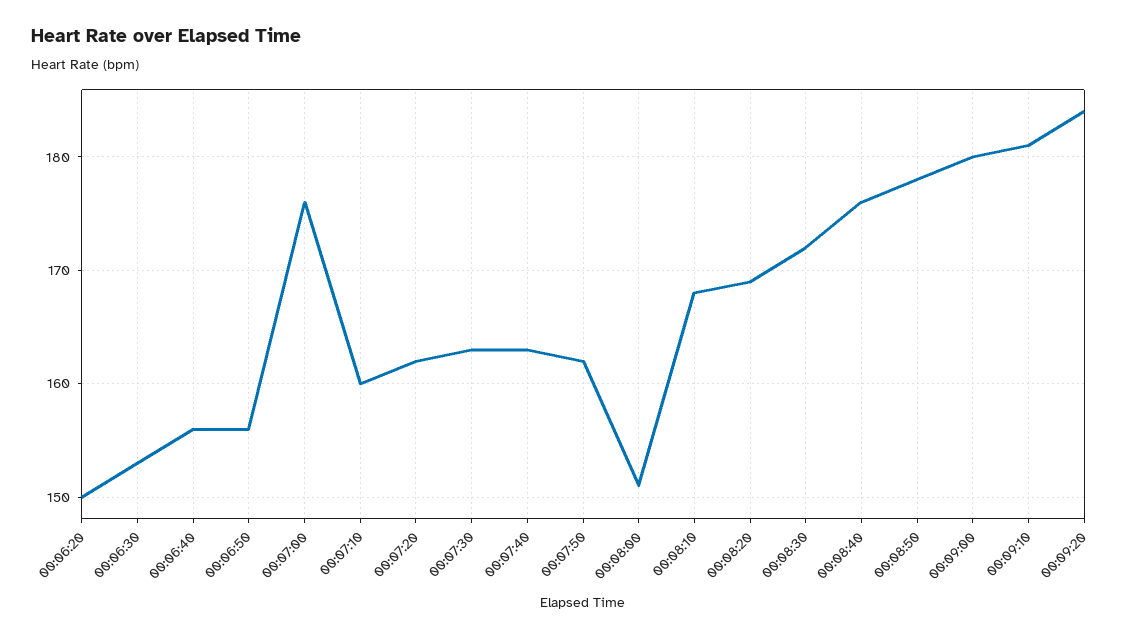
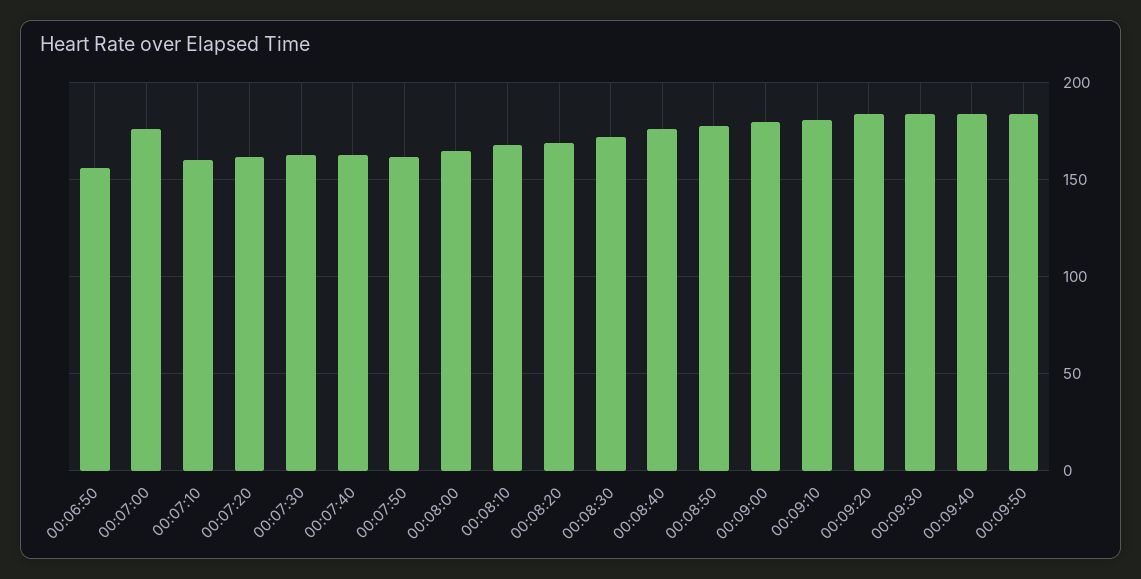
00:06:20: 150 -> none
00:06:30: 153 -> none
00:06:40: 156 -> none
00:08:00: 151 -> 165
00:09:30: none -> 185
00:09:40: none -> 185
00:09:50: none -> 185

